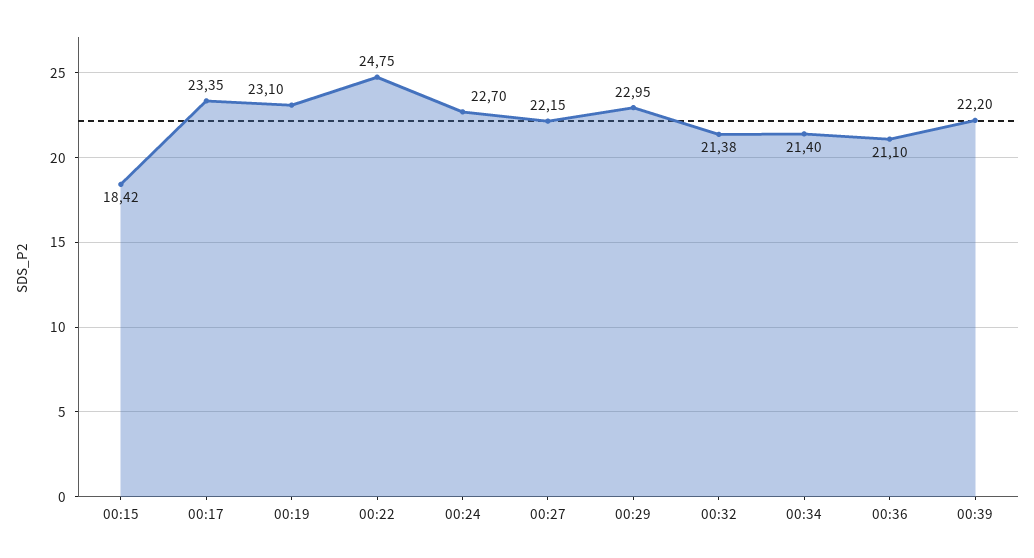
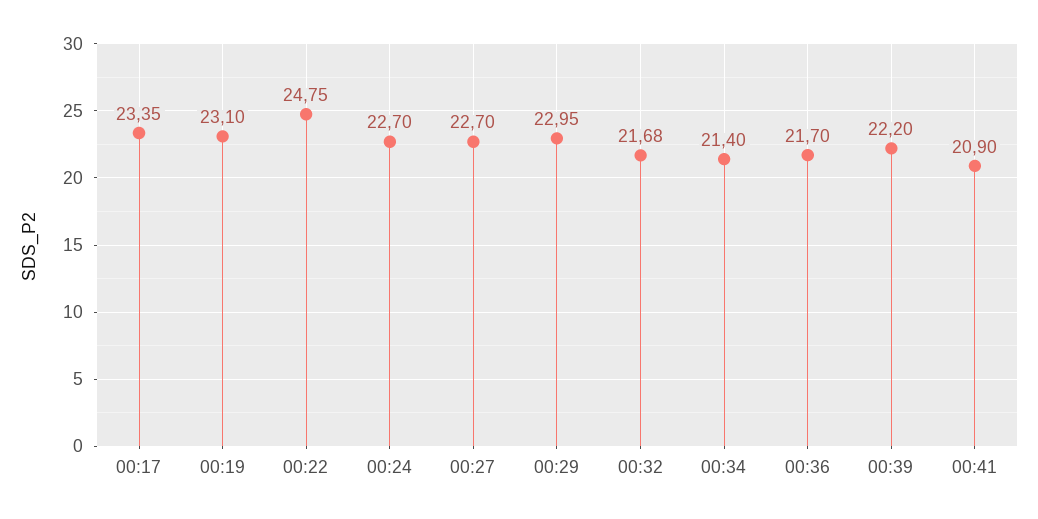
00:15: 18.42 -> none
00:27: 22.15 -> 22.7
00:32: 21.38 -> 21.68
00:36: 21.1 -> 21.7
00:41: none -> 20.9

